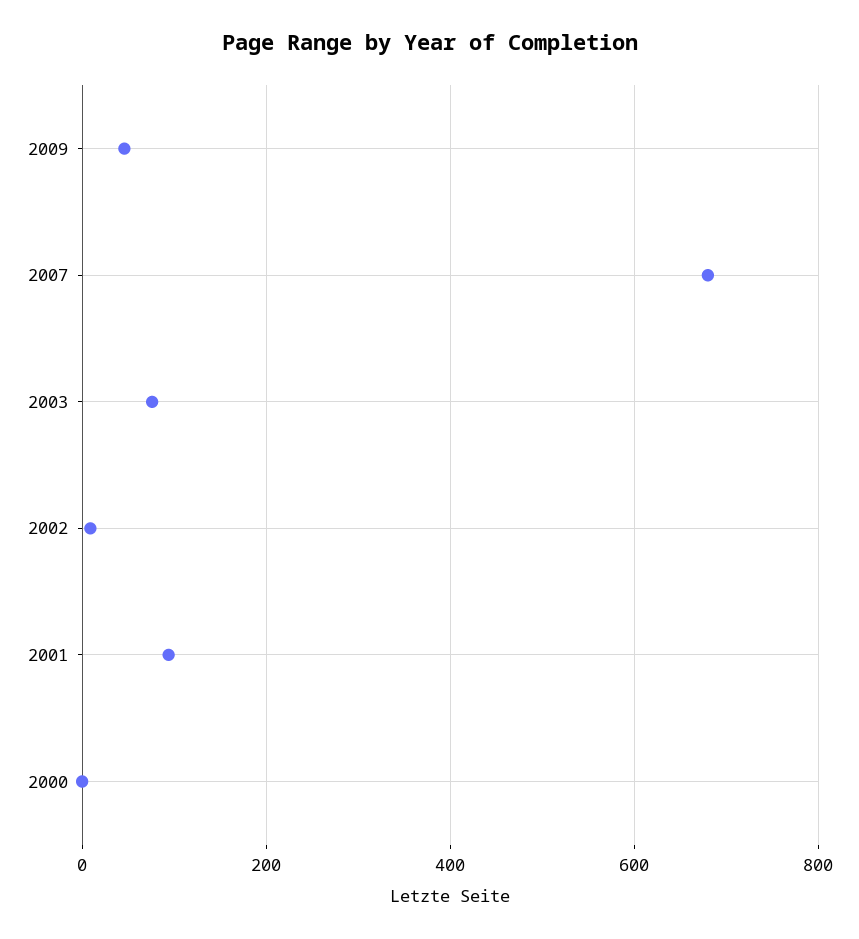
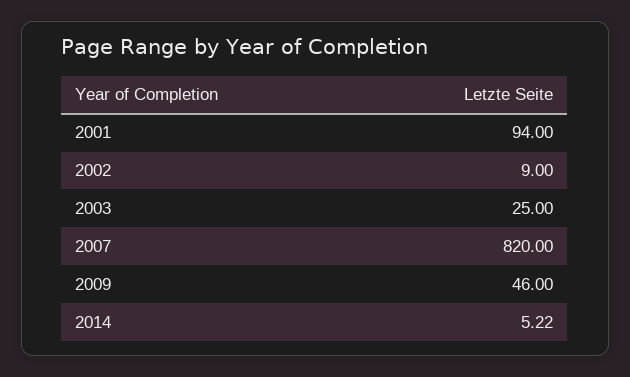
2007: 680 -> 820
2003: 80 -> 25
2000: 0 -> none
2014: none -> 5.22

